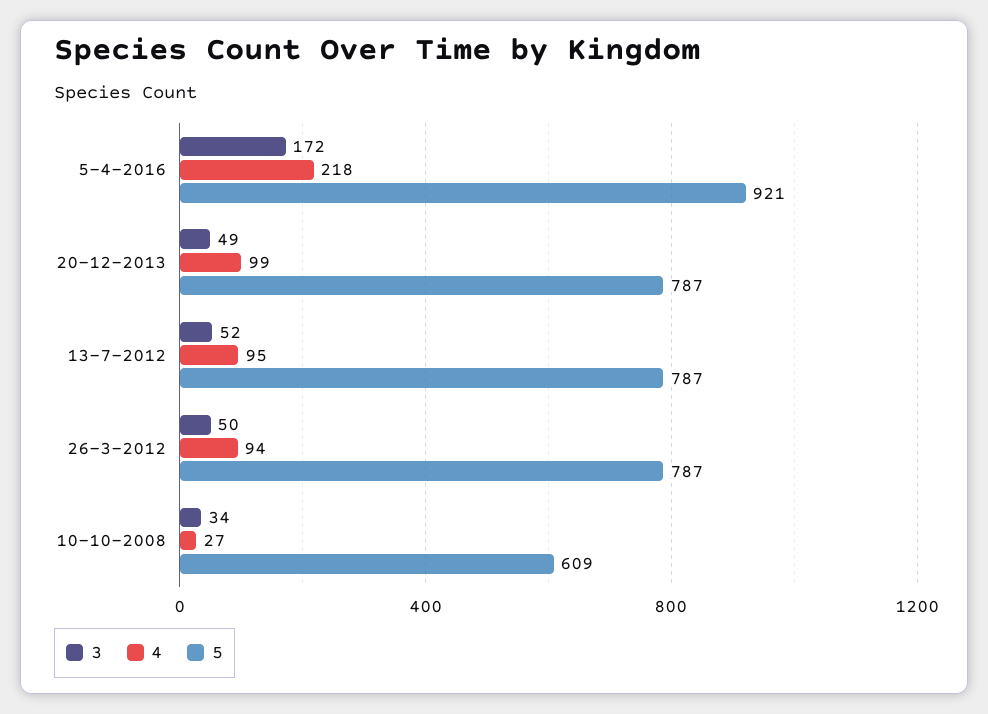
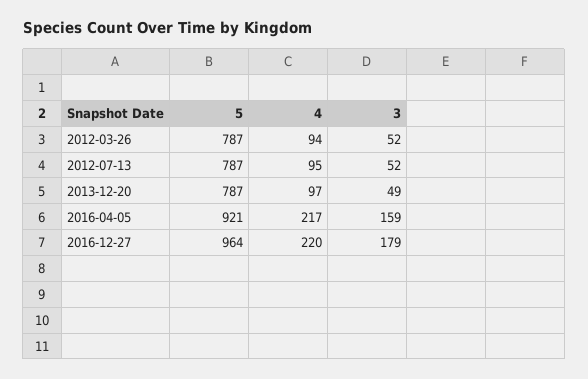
3, 5-4-2016: 172 -> 159
4, 5-4-2016: 218 -> 217
4, 20-12-2013: 99 -> 97
3, 26-3-2012: 50 -> 52
3, 10-10-2008: 34 -> none
4, 10-10-2008: 27 -> none
5, 10-10-2008: 609 -> none
5, 2016-12-27: none -> 964
4, 2016-12-27: none -> 220
3, 2016-12-27: none -> 179

